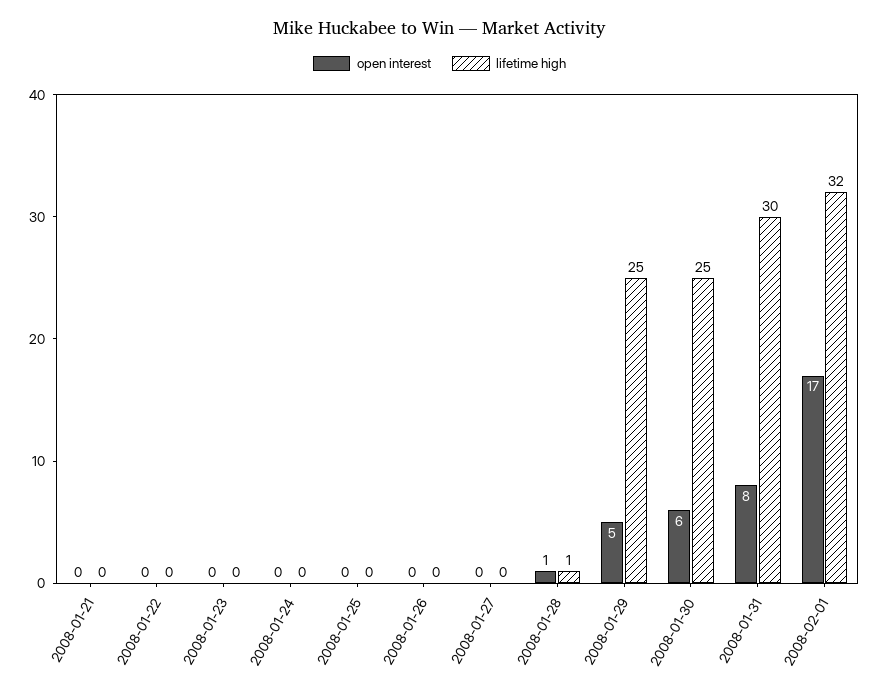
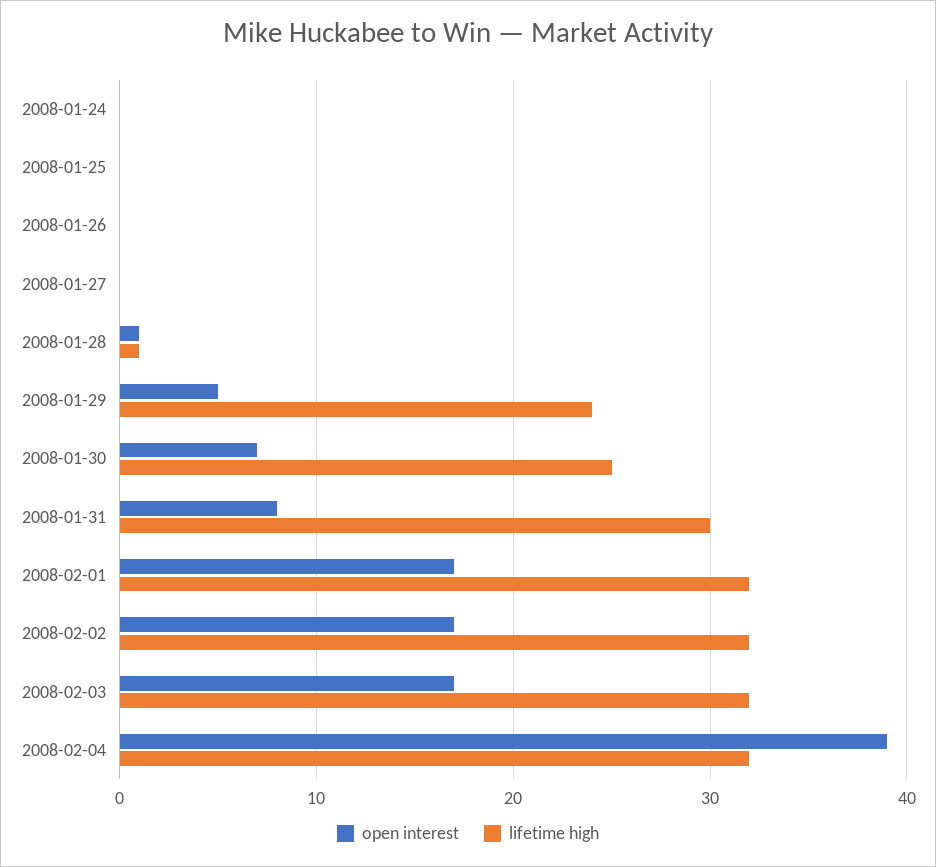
open interest, 2008-01-21: 0 -> none
lifetime high, 2008-01-21: 0 -> none
open interest, 2008-01-22: 0 -> none
lifetime high, 2008-01-22: 0 -> none
open interest, 2008-01-23: 0 -> none
lifetime high, 2008-01-23: 0 -> none
lifetime high, 2008-01-29: 25 -> 24
open interest, 2008-01-30: 6 -> 7
open interest, 2008-02-02: none -> 17
lifetime high, 2008-02-02: none -> 32
open interest, 2008-02-03: none -> 17
lifetime high, 2008-02-03: none -> 32
open interest, 2008-02-04: none -> 39
lifetime high, 2008-02-04: none -> 32

